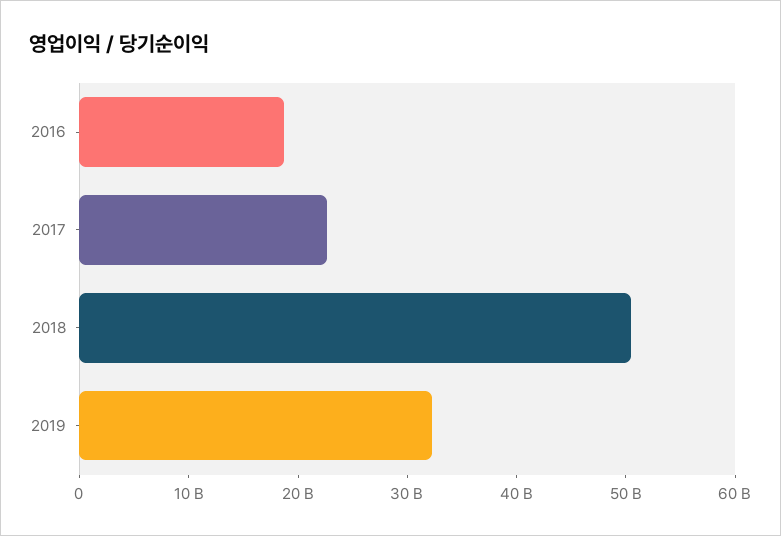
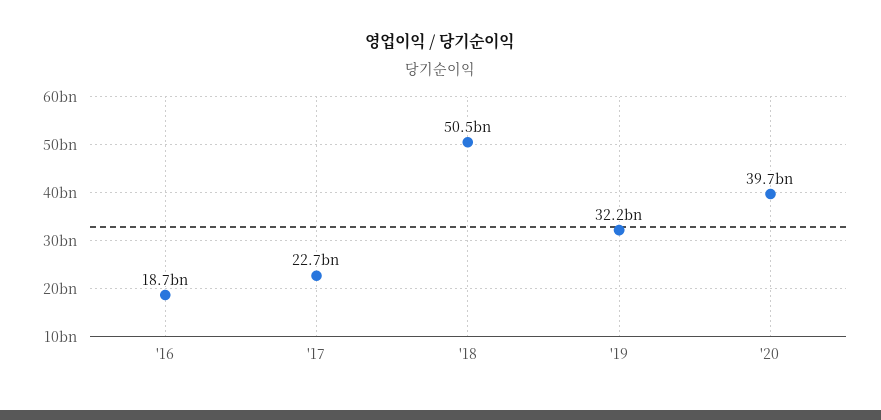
'20: none -> 39700000000

